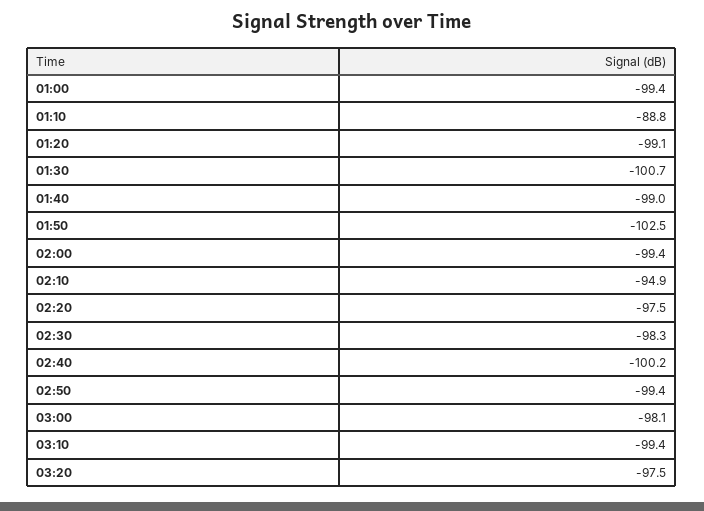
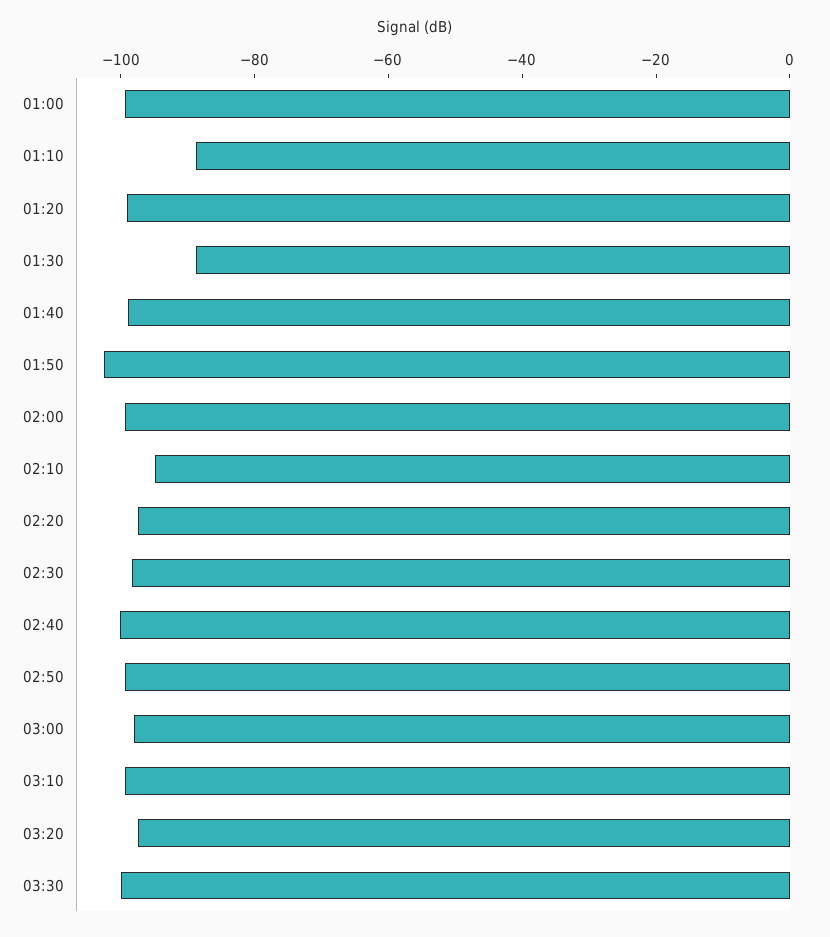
01:30: -100.7 -> -90
03:30: none -> -100

